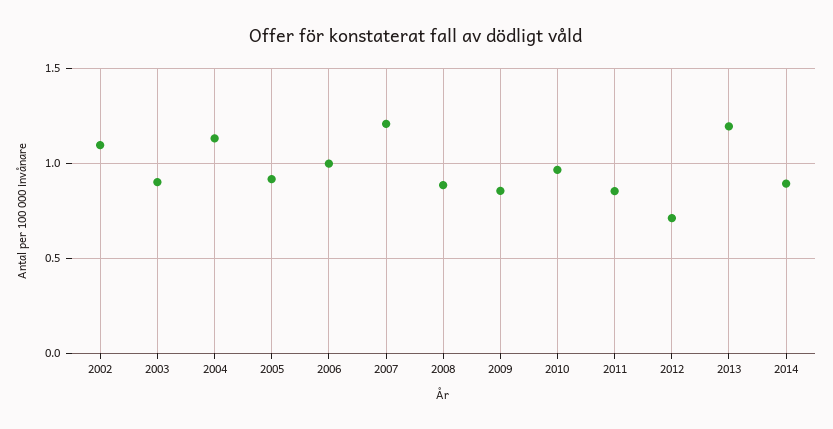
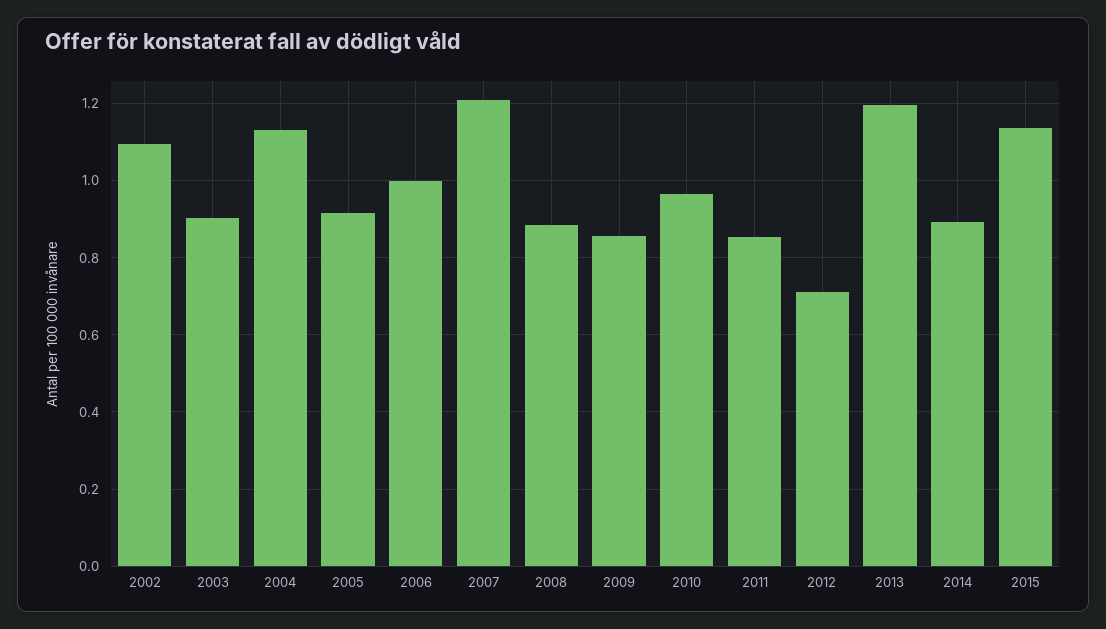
2015: none -> 1.14

